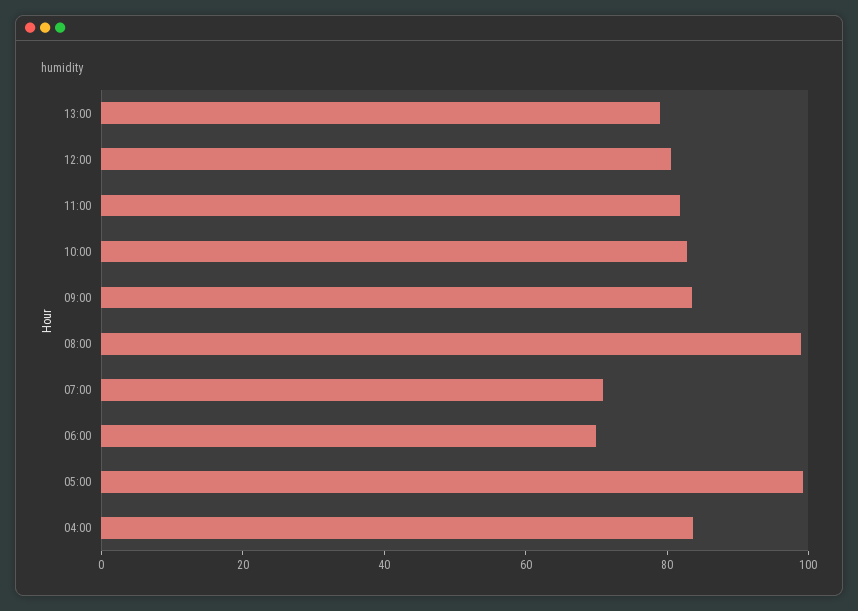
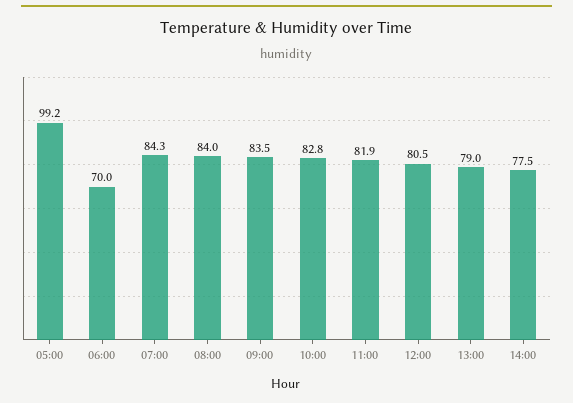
08:00: 100 -> 84
07:00: 70 -> 84.3
04:00: 85 -> none
14:00: none -> 77.5

